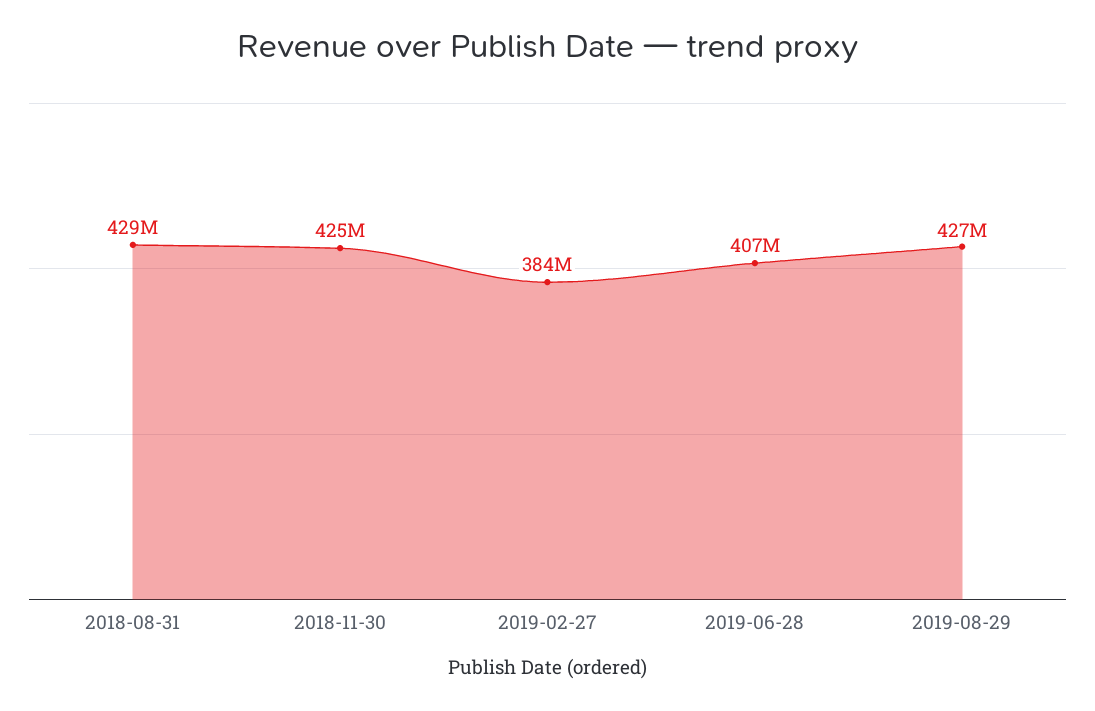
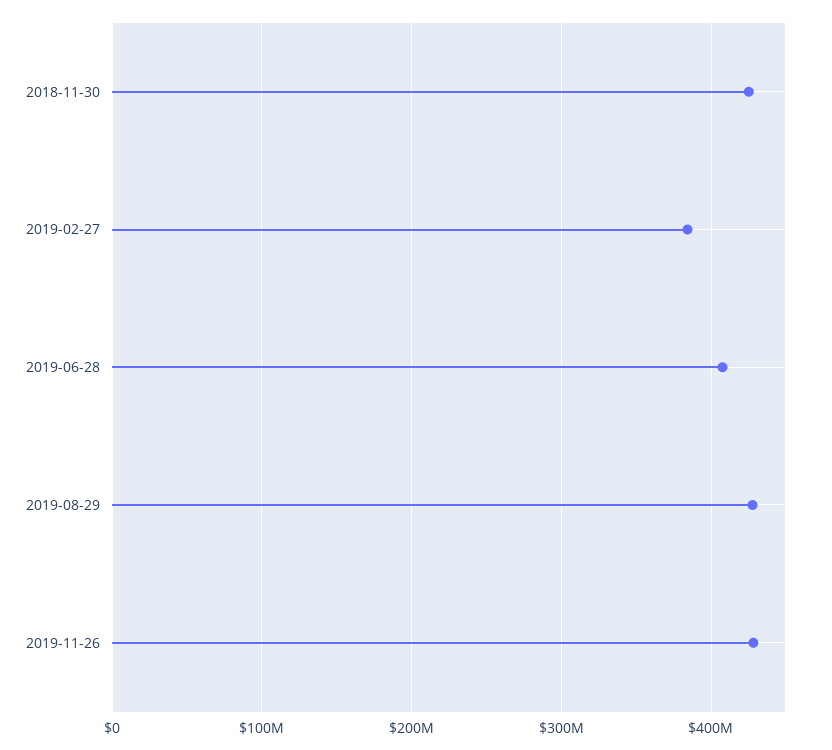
2018-08-31: 429000000 -> none
2019-11-26: none -> 430000000

